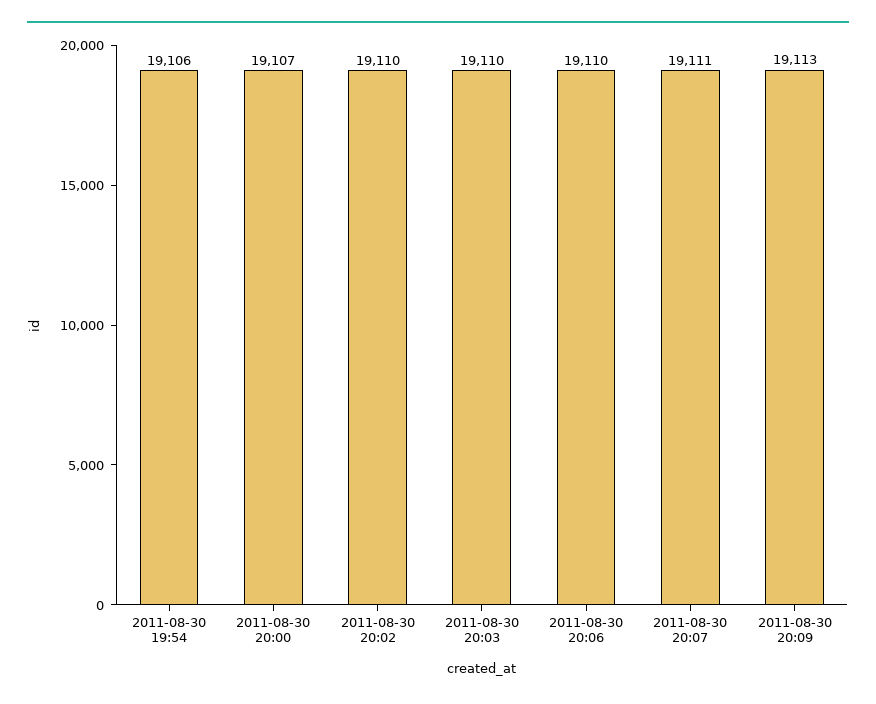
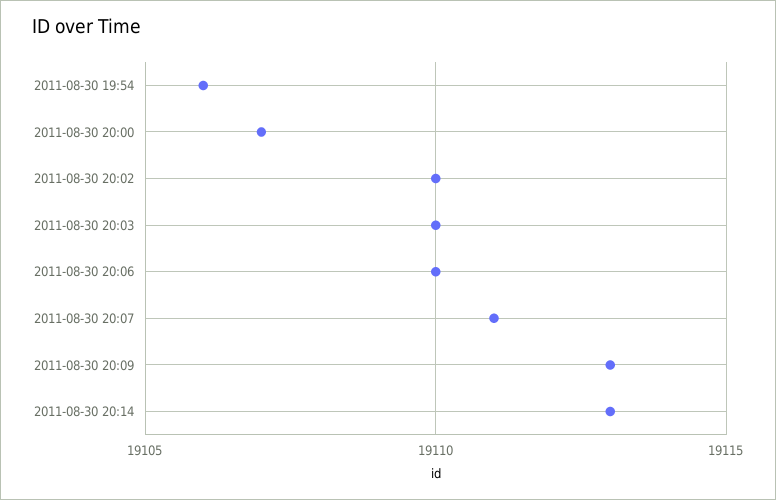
2011-08-30 20:14: none -> 19113

